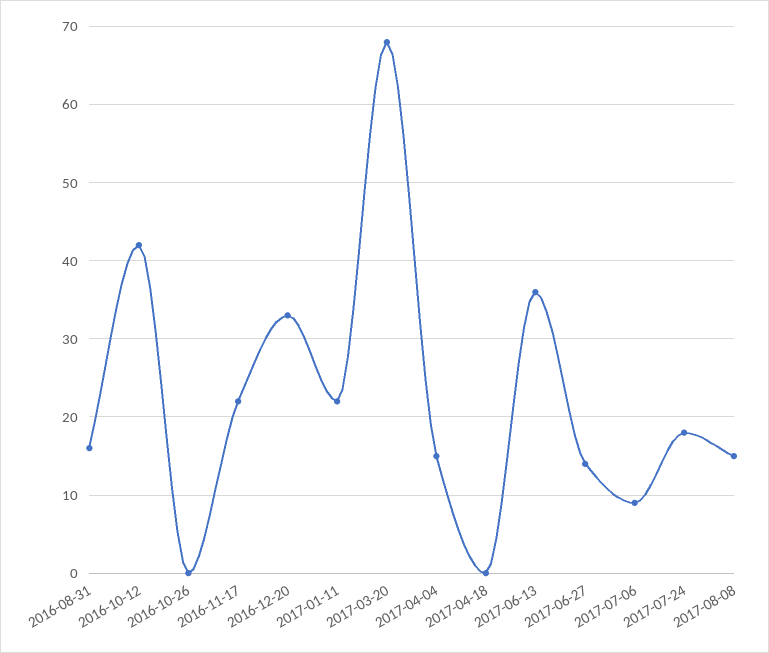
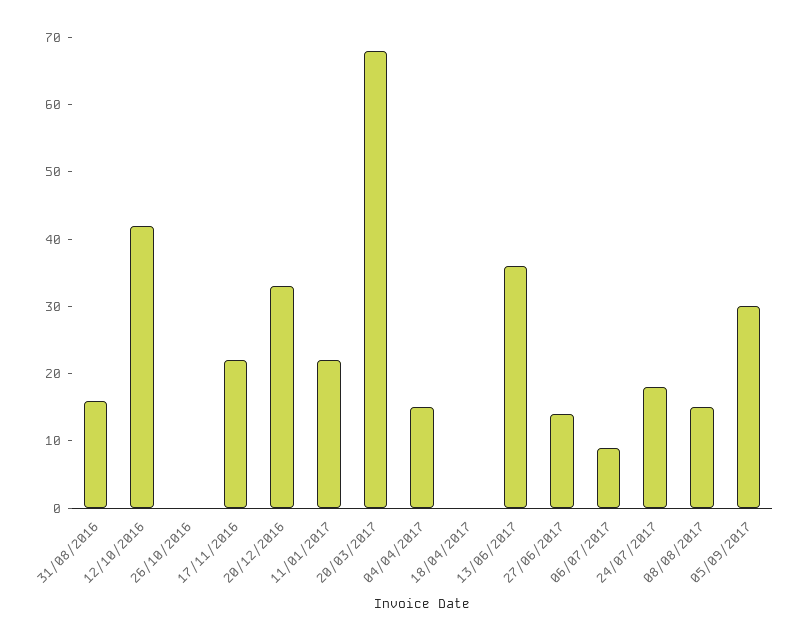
05/09/2017: none -> 30

